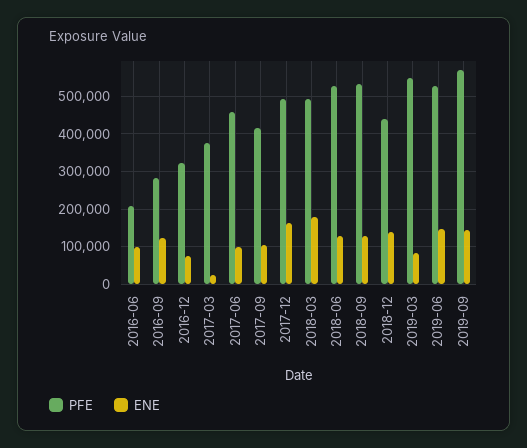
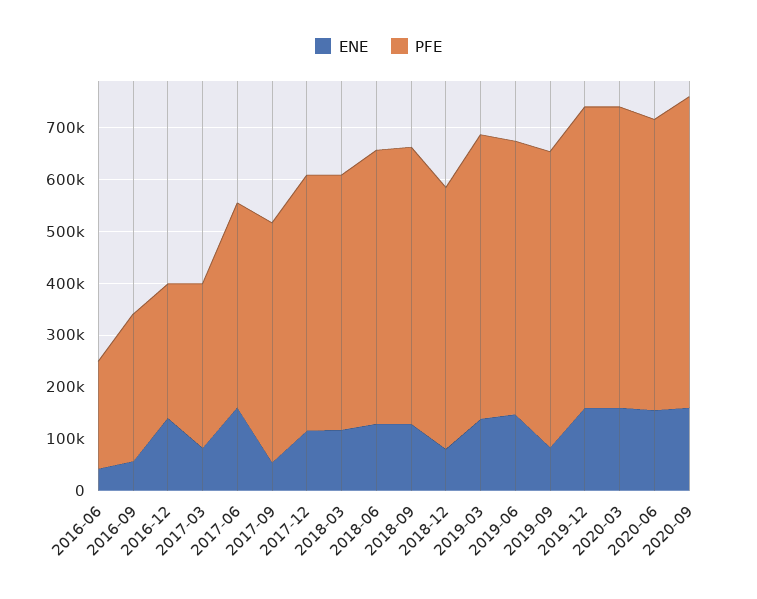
ENE, 2016-06: 100000 -> 40000
ENE, 2016-09: 120000 -> 60000
PFE, 2016-12: 320000 -> 260000
ENE, 2016-12: 80000 -> 140000
PFE, 2017-03: 380000 -> 320000
ENE, 2017-03: 20000 -> 80000
PFE, 2017-06: 460000 -> 400000
ENE, 2017-06: 100000 -> 160000
PFE, 2017-09: 420000 -> 460000
ENE, 2017-09: 100000 -> 60000
ENE, 2017-12: 160000 -> 120000
ENE, 2018-03: 180000 -> 120000
PFE, 2018-12: 440000 -> 500000
ENE, 2018-12: 140000 -> 80000
ENE, 2019-03: 80000 -> 140000
ENE, 2019-09: 140000 -> 80000
ENE, 2019-12: none -> 160000
PFE, 2019-12: none -> 580000
ENE, 2020-03: none -> 160000
PFE, 2020-03: none -> 580000
ENE, 2020-06: none -> 160000
PFE, 2020-06: none -> 560000
ENE, 2020-09: none -> 160000
PFE, 2020-09: none -> 600000

